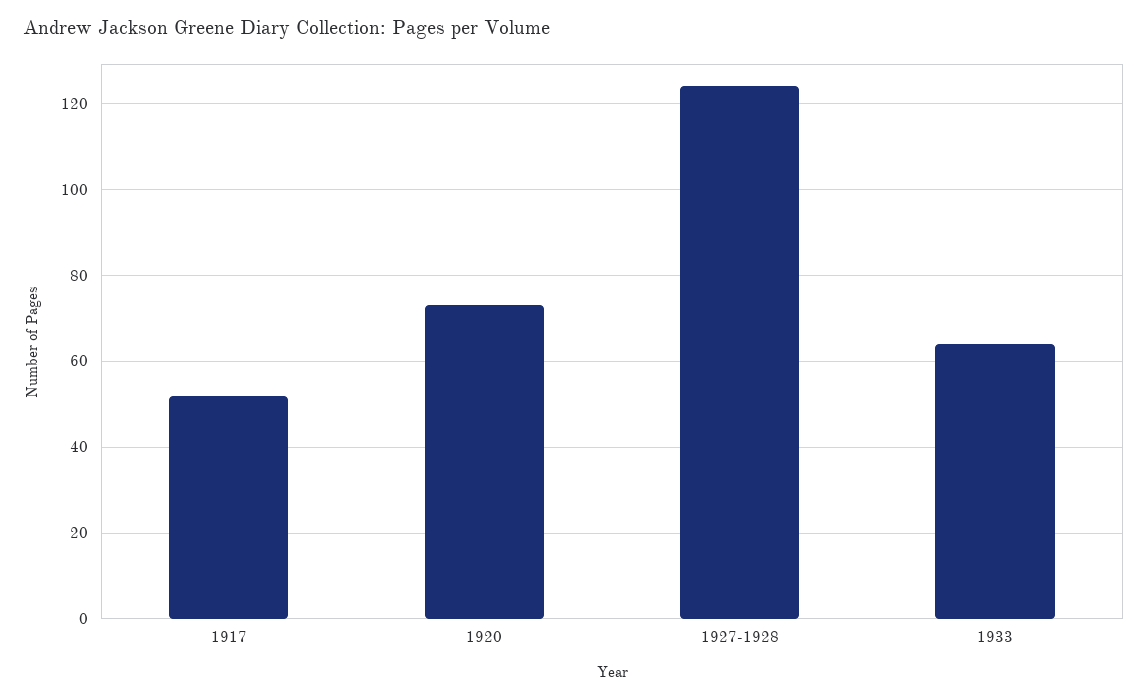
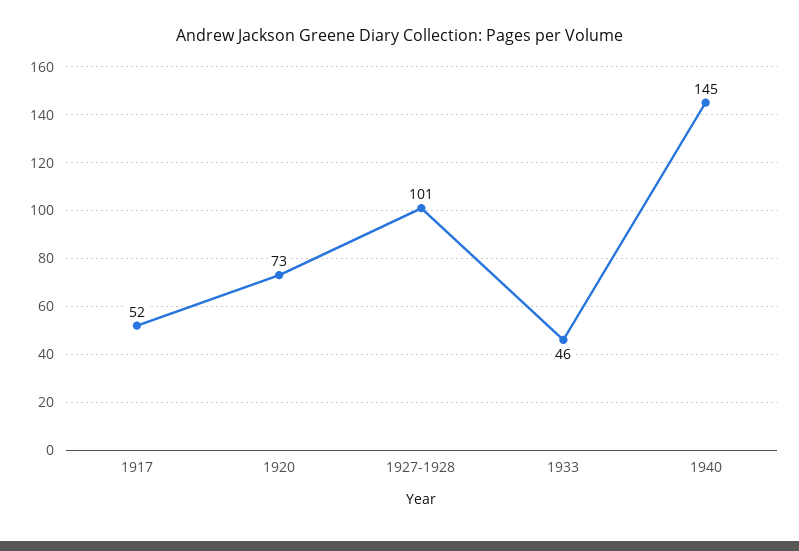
1927-1928: 125 -> 101
1933: 65 -> 46
1940: none -> 145

